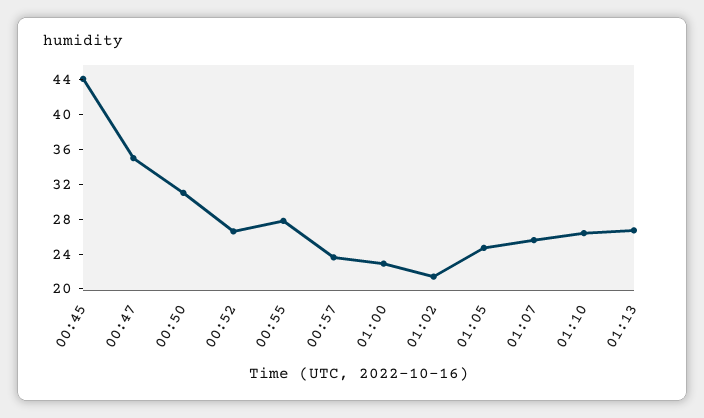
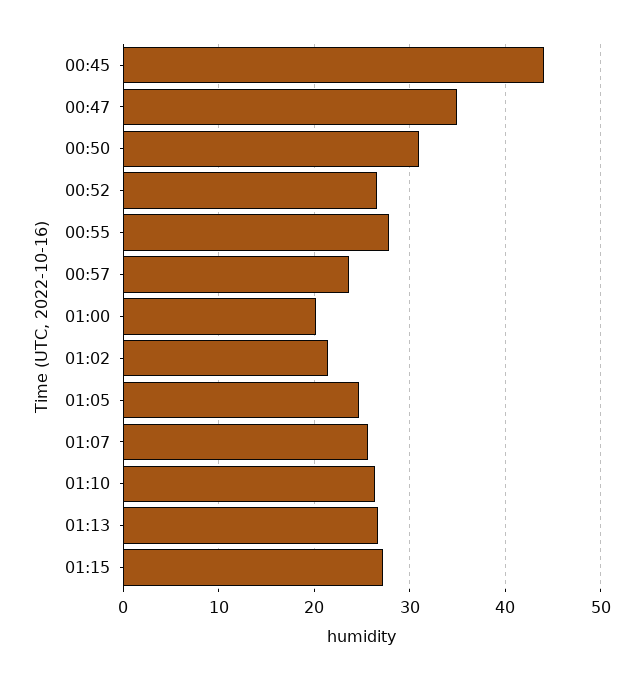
01:00: 23 -> 20
01:15: none -> 27

